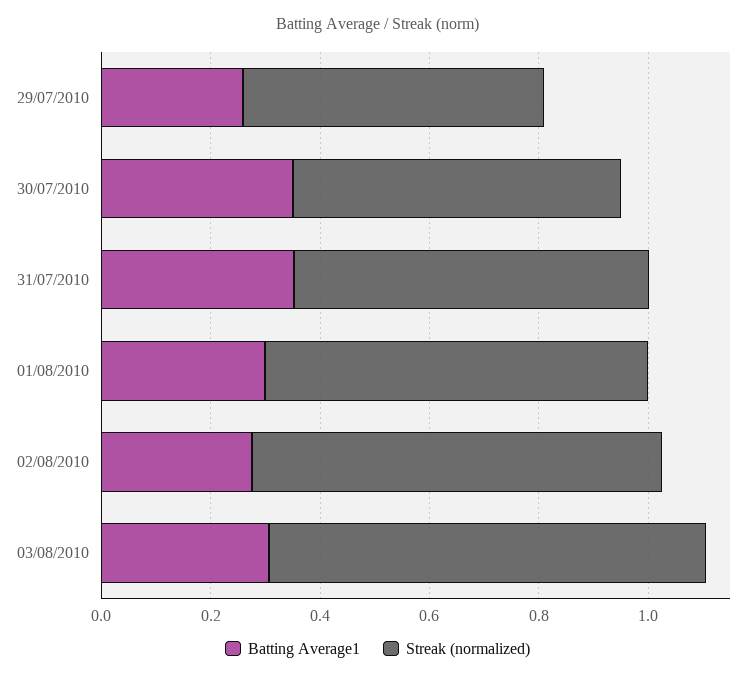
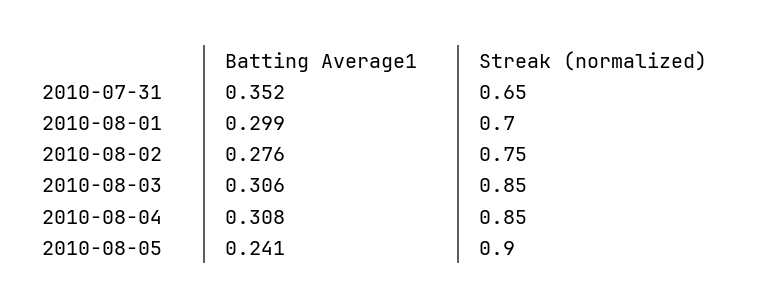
Batting Average1, 29/07/2010: 0.25 -> none
Streak (normalized), 29/07/2010: 0.55 -> none
Batting Average1, 30/07/2010: 0.35 -> none
Streak (normalized), 30/07/2010: 0.6 -> none
Streak (normalized), 03/08/2010: 0.8 -> 0.85
Batting Average1, 2010-08-04: none -> 0.308
Streak (normalized), 2010-08-04: none -> 0.85
Batting Average1, 2010-08-05: none -> 0.241
Streak (normalized), 2010-08-05: none -> 0.9

